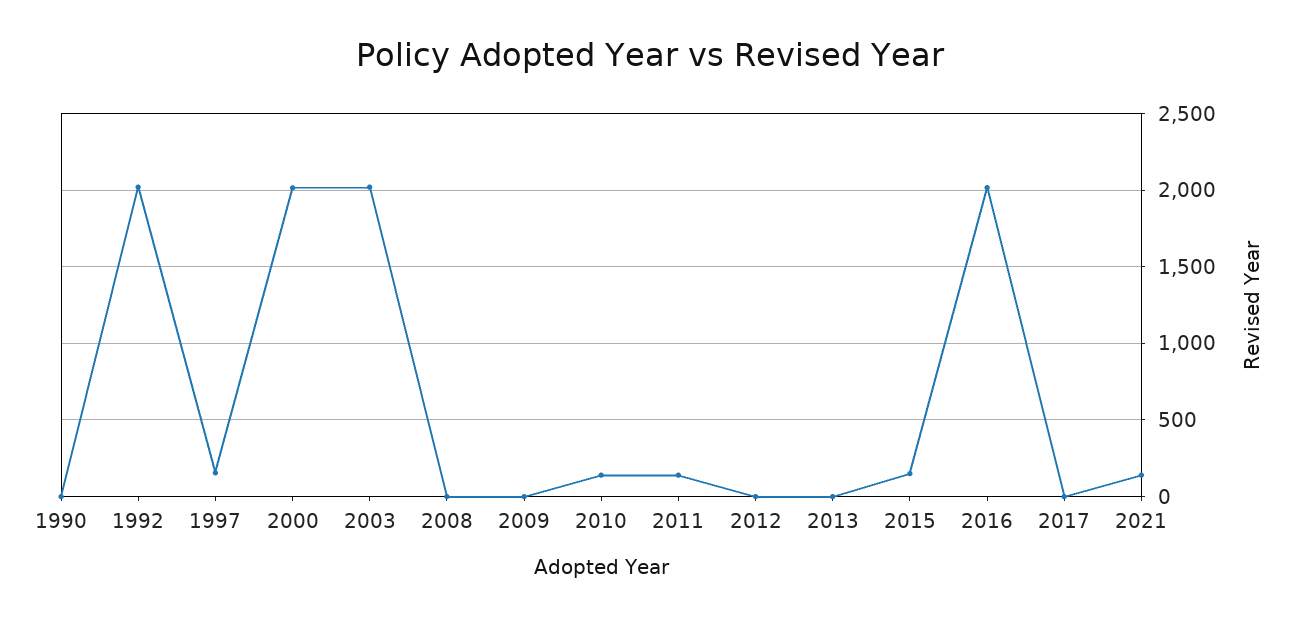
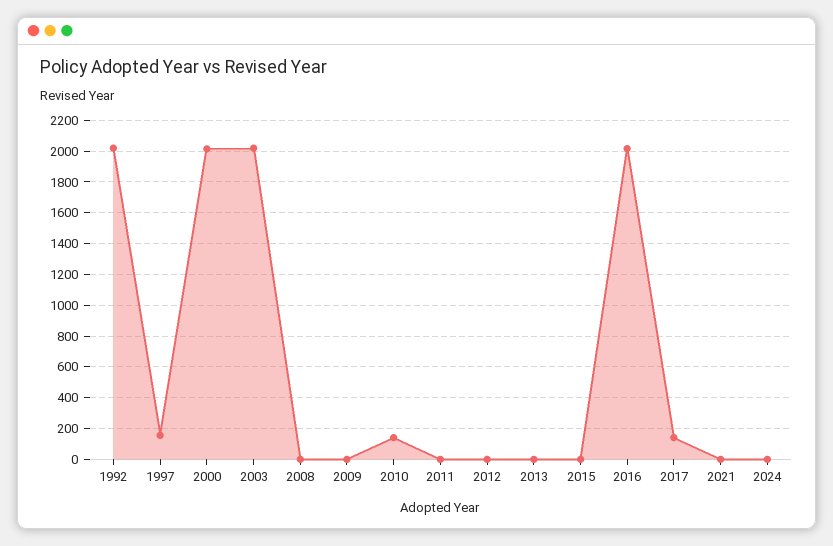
1990: 0 -> none
2011: 150 -> 0
2015: 150 -> 0
2017: 0 -> 150
2021: 150 -> 0
2024: none -> 0

